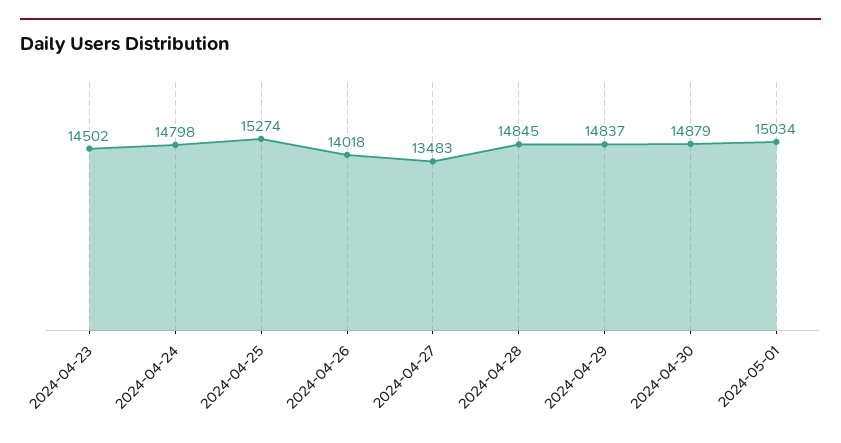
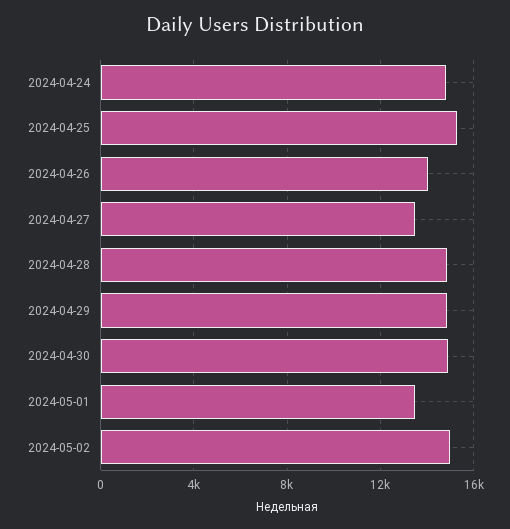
2024-04-23: 14502 -> none
2024-05-01: 15034 -> 13500
2024-05-02: none -> 15000

